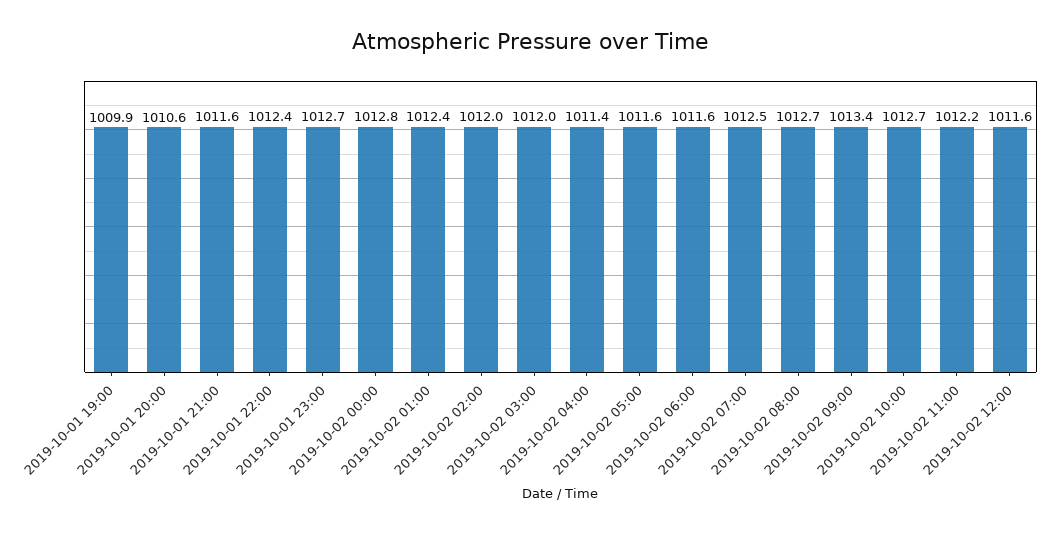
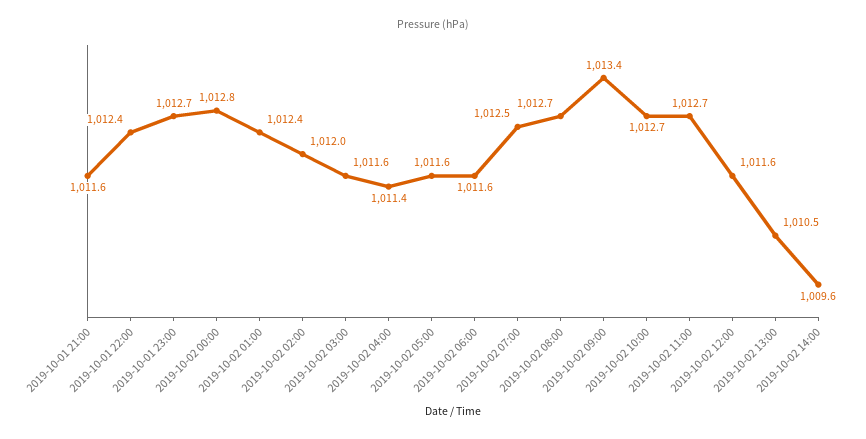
2019-10-01 19:00: 1009.9 -> none
2019-10-01 20:00: 1010.6 -> none
2019-10-02 03:00: 1012 -> 1011.6
2019-10-02 11:00: 1012.2 -> 1012.7
2019-10-02 13:00: none -> 1010.5
2019-10-02 14:00: none -> 1009.6

